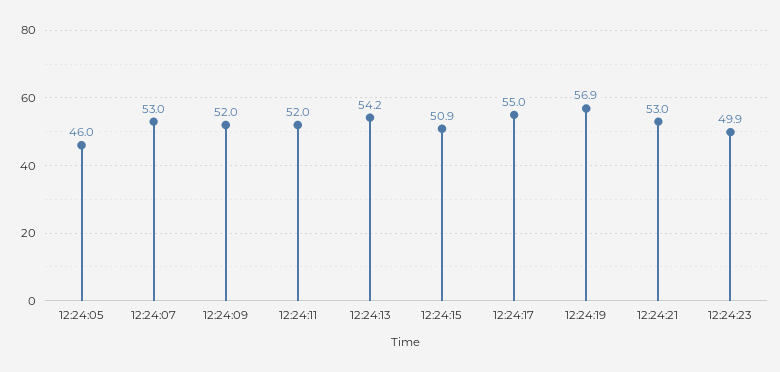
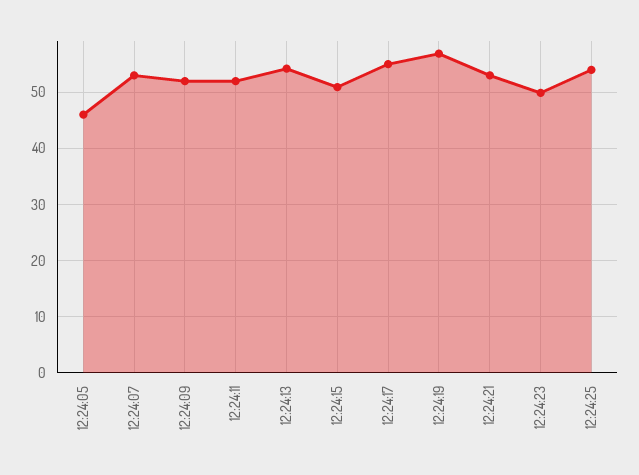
12:24:25: none -> 54

